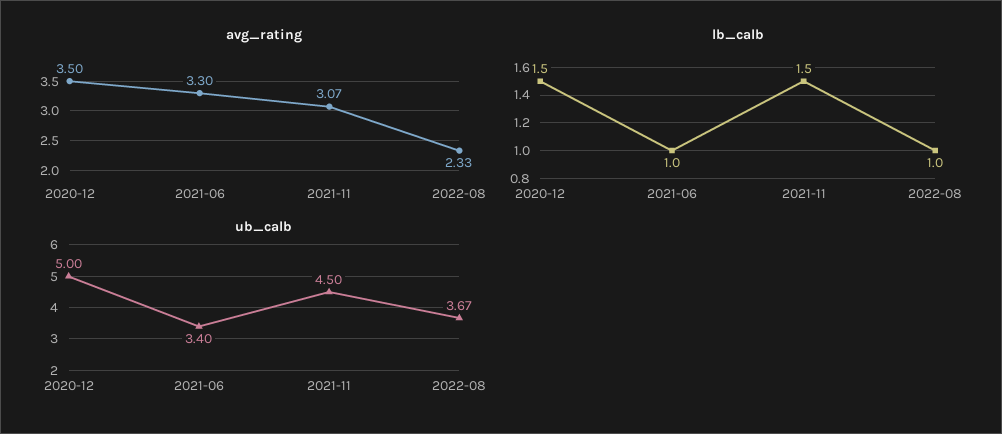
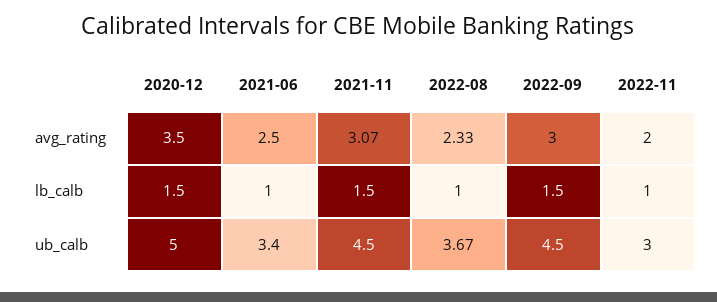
avg_rating, 2021-06: 3.3 -> 2.5
avg_rating, 2022-09: none -> 3
avg_rating, 2022-11: none -> 2
lb_calb, 2022-09: none -> 1.5
lb_calb, 2022-11: none -> 1
ub_calb, 2022-09: none -> 4.5
ub_calb, 2022-11: none -> 3

